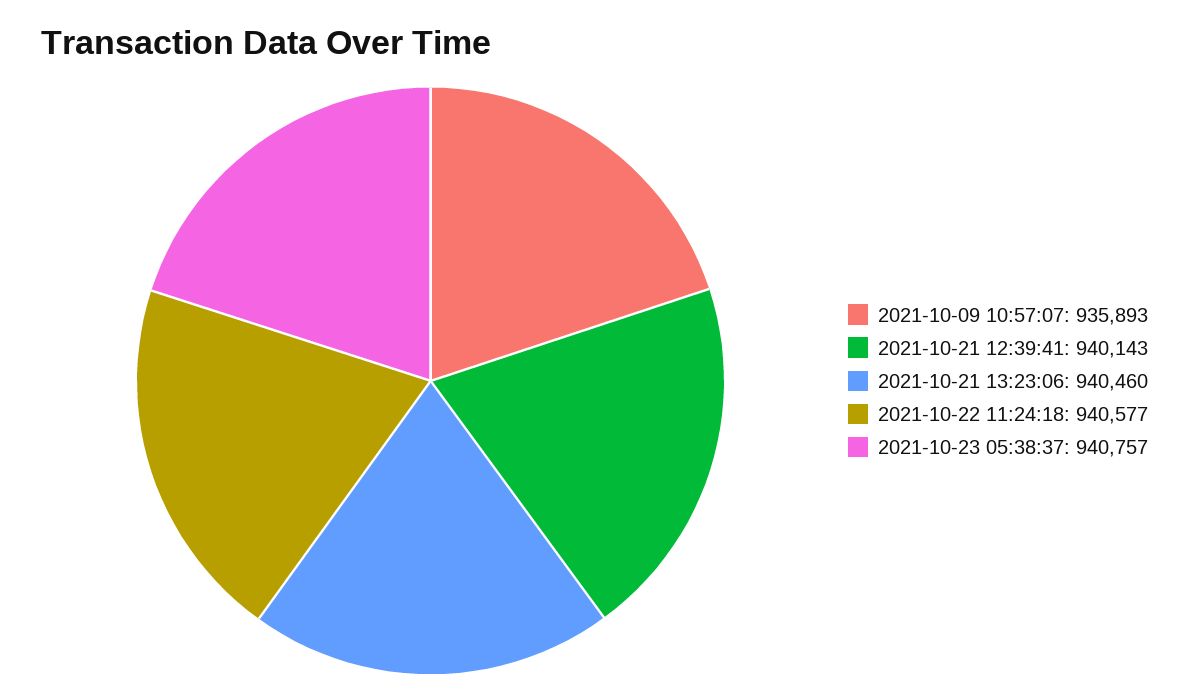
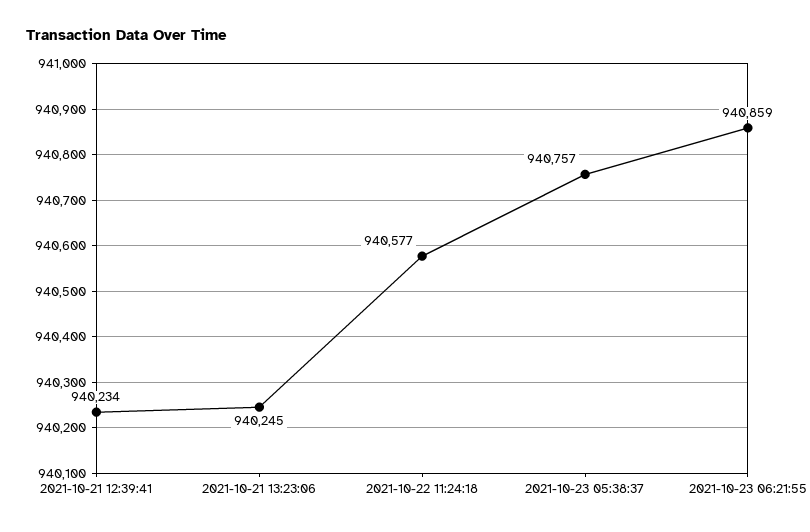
2021-10-09 10:57:07: 935893 -> none
2021-10-21 12:39:41: 940143 -> 940234
2021-10-21 13:23:06: 940460 -> 940245
2021-10-23 06:21:55: none -> 940859

